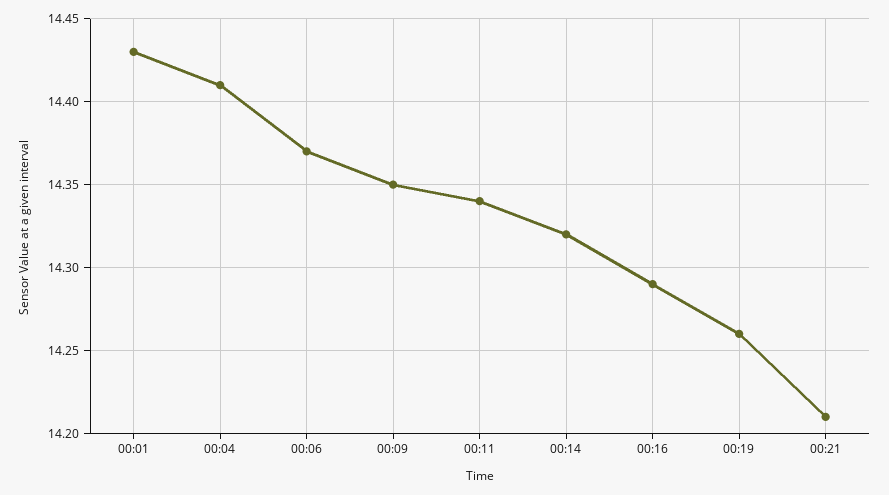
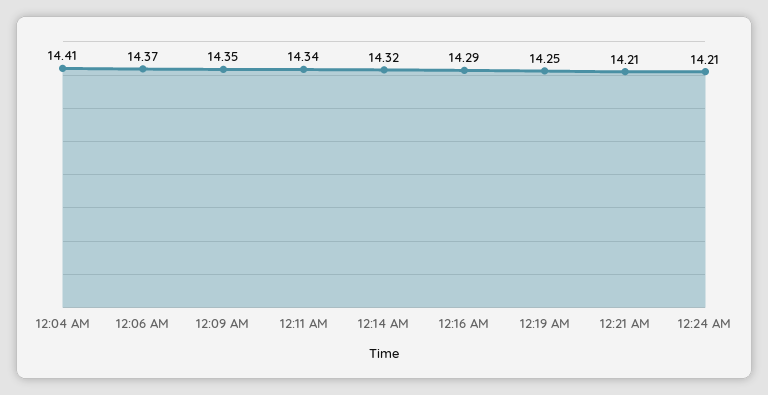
00:01: 14.43 -> none
00:19: 14.26 -> 14.25
12:24 AM: none -> 14.21

